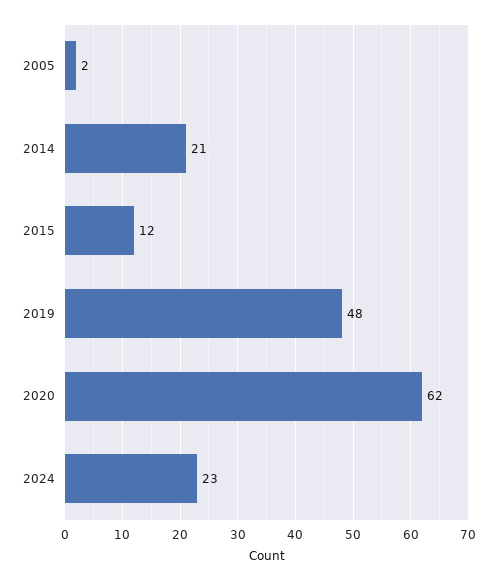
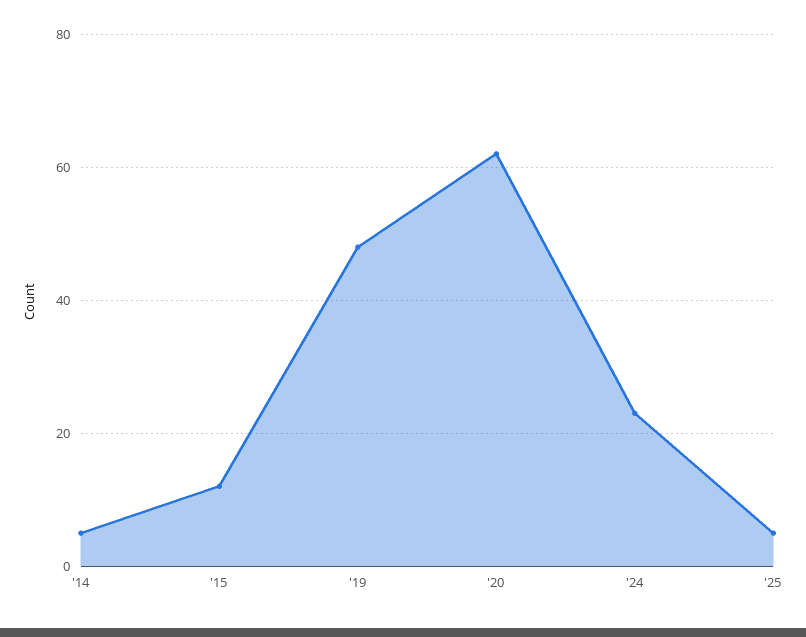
2005: 2 -> none
2014: 21 -> 5
'25: none -> 5

